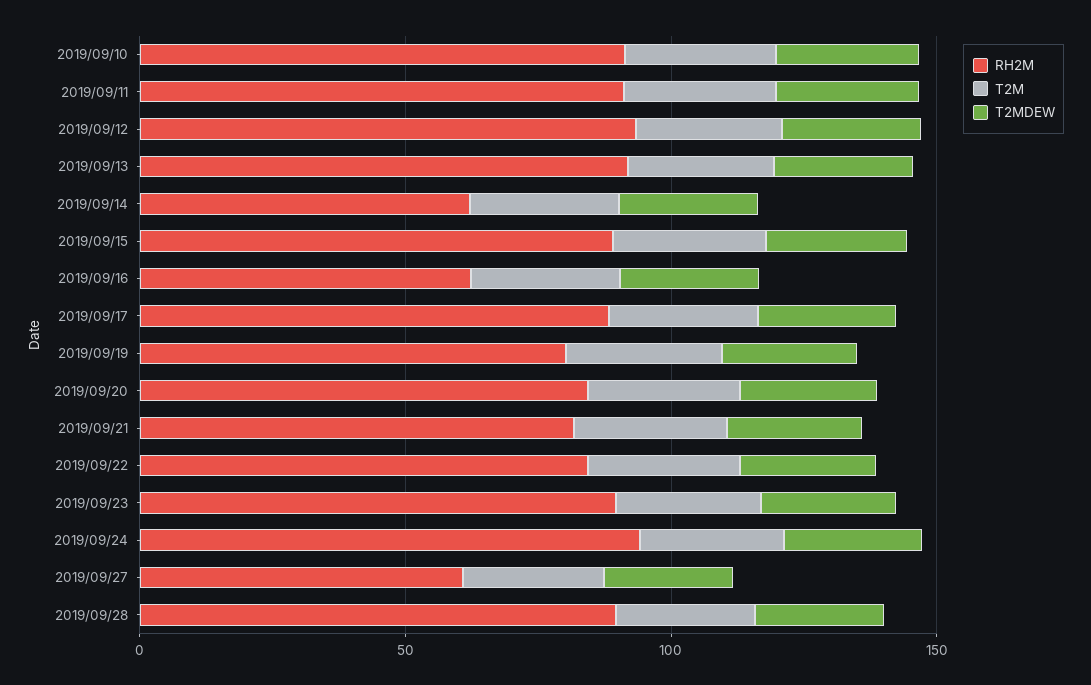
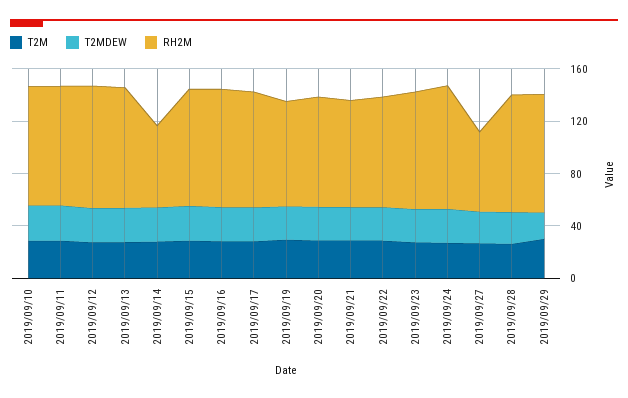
RH2M, 2019/09/16: 60 -> 90
T2M, 2019/09/29: none -> 30
T2MDEW, 2019/09/29: none -> 20
RH2M, 2019/09/29: none -> 90

